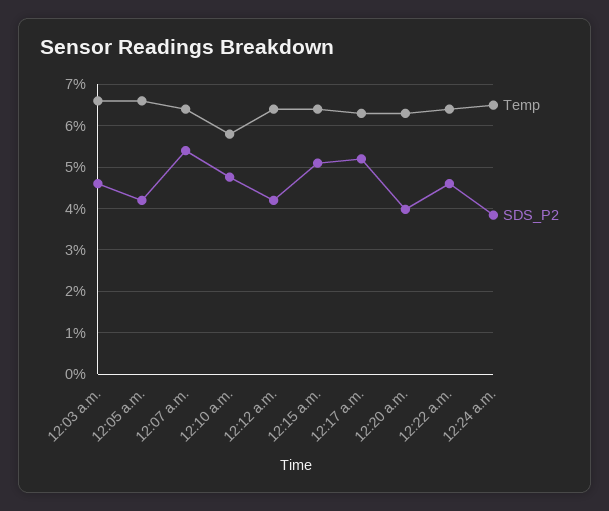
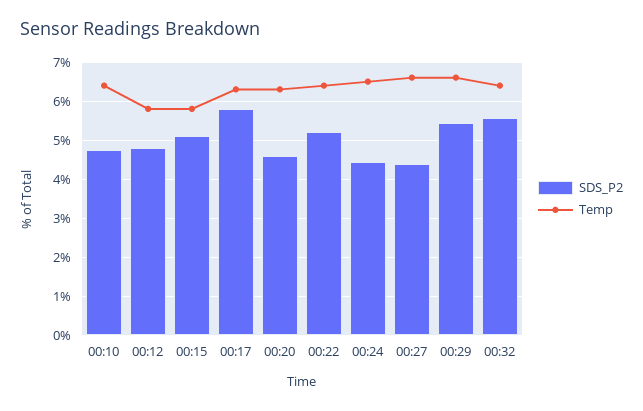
Temp, 12:03 a.m.: 6.6 -> none
SDS_P2, 12:03 a.m.: 4.6 -> none
Temp, 12:05 a.m.: 6.6 -> none
SDS_P2, 12:05 a.m.: 4.2 -> none
Temp, 12:07 a.m.: 6.4 -> none
SDS_P2, 12:07 a.m.: 5.4 -> none
Temp, 12:10 a.m.: 5.8 -> 6.4
Temp, 12:12 a.m.: 6.4 -> 5.8
SDS_P2, 12:12 a.m.: 4.2 -> 4.8
Temp, 12:15 a.m.: 6.4 -> 5.8
SDS_P2, 12:17 a.m.: 5.2 -> 5.8
SDS_P2, 12:20 a.m.: 4 -> 4.6
SDS_P2, 12:22 a.m.: 4.6 -> 5.2
SDS_P2, 12:24 a.m.: 3.8 -> 4.4
SDS_P2, 00:27: none -> 4.4
Temp, 00:27: none -> 6.6
SDS_P2, 00:29: none -> 5.4
Temp, 00:29: none -> 6.6
SDS_P2, 00:32: none -> 5.6
Temp, 00:32: none -> 6.4

